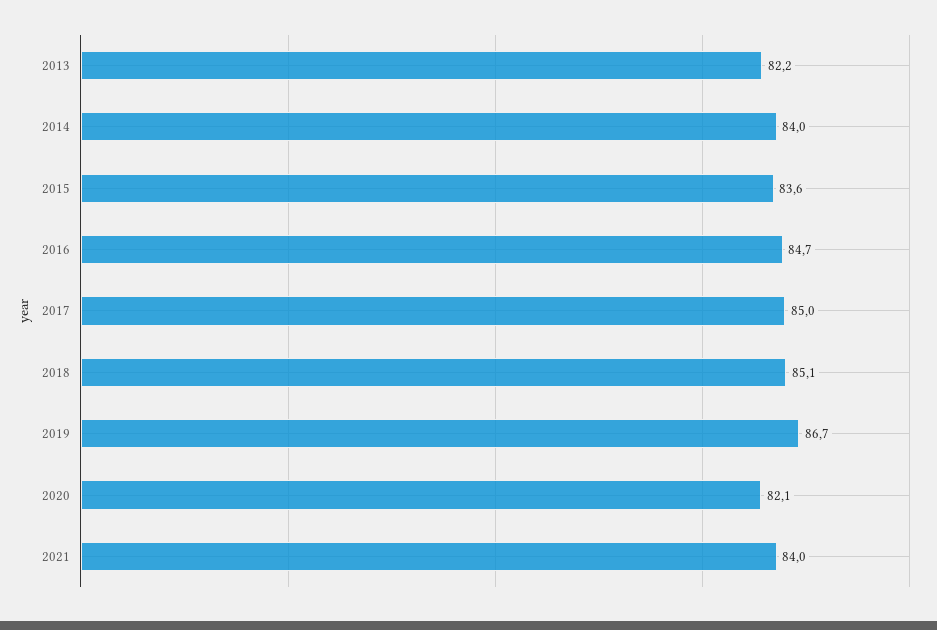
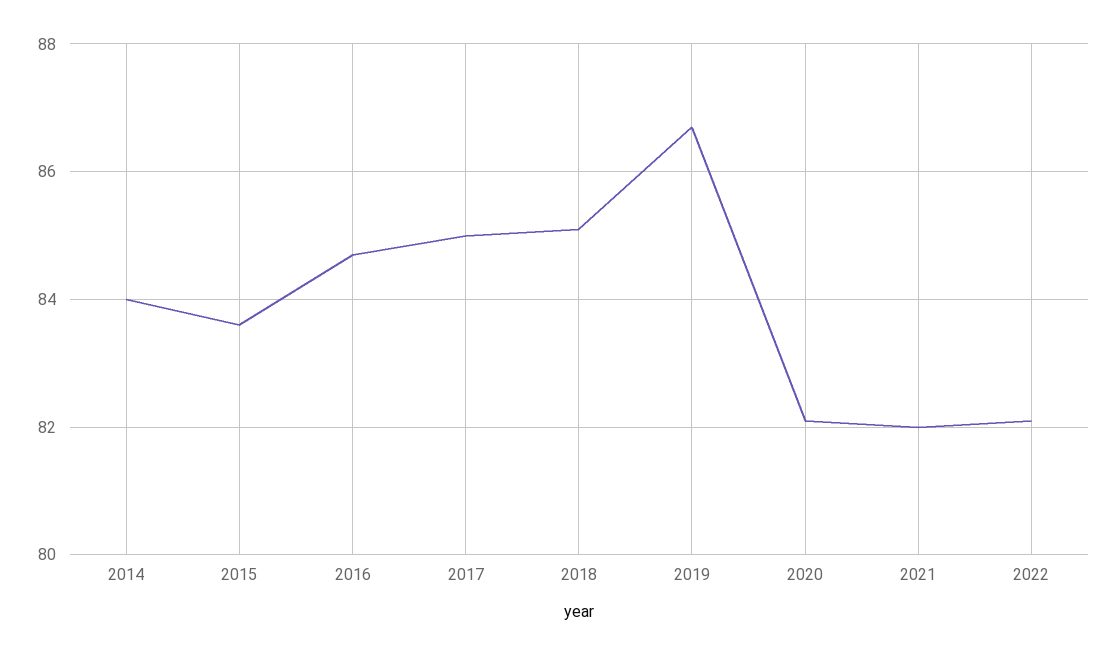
2013: 82.2 -> none
2021: 84 -> 82
2022: none -> 82

